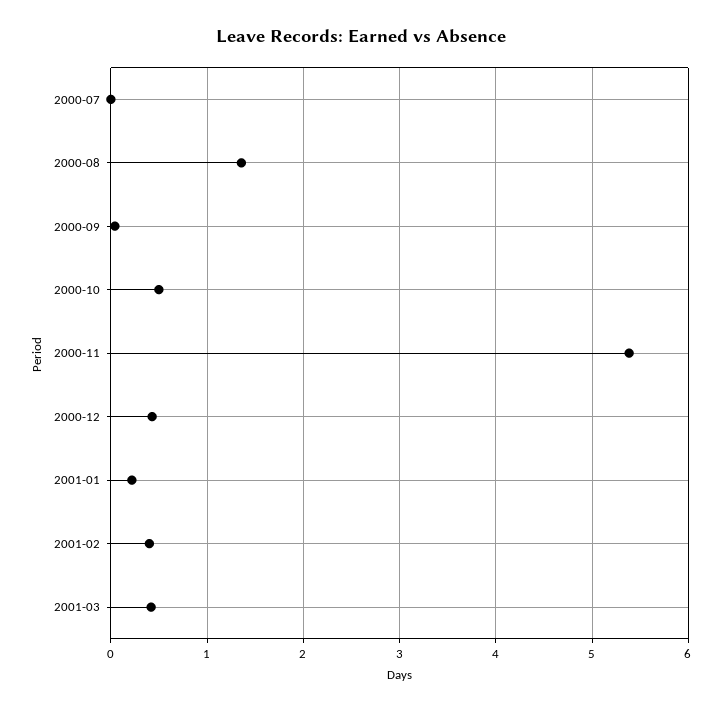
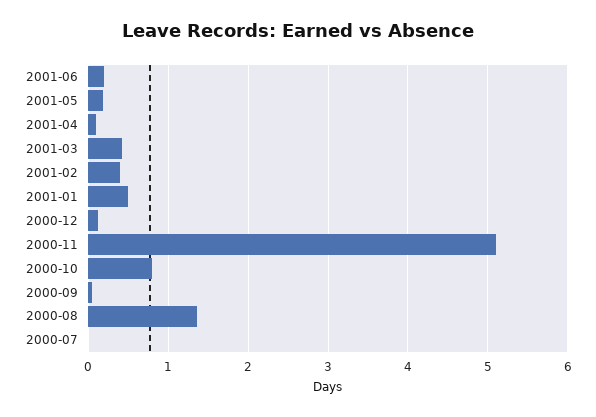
2000-10: 0.5 -> 0.8
2000-11: 5.4 -> 5.1
2000-12: 0.4 -> 0.1
2001-01: 0.2 -> 0.5
2001-06: none -> 0.2
2001-05: none -> 0.2
2001-04: none -> 0.1

